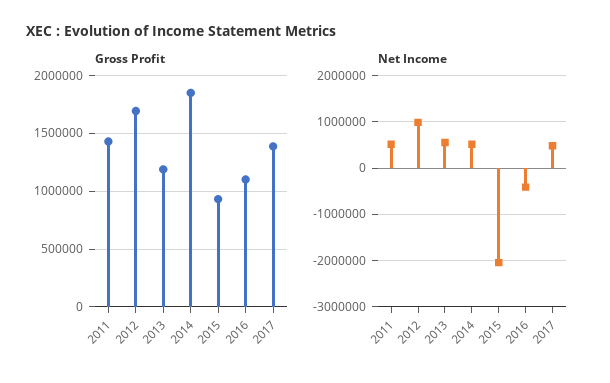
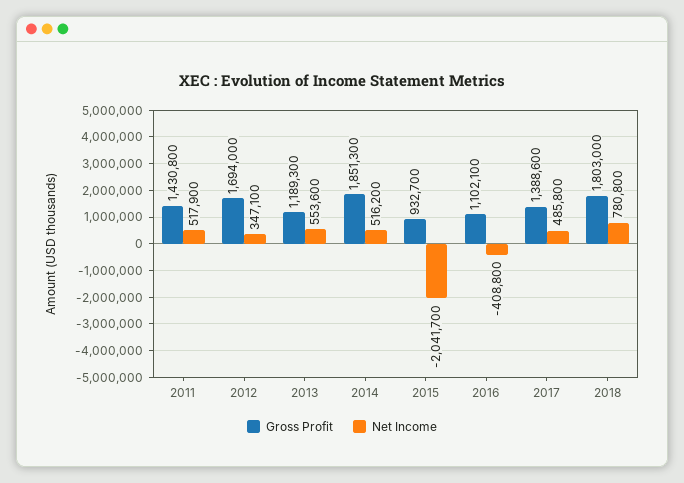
Net Income, 2012: 1000000 -> 347100
Gross Profit, 2018: none -> 1803000
Net Income, 2018: none -> 780800

